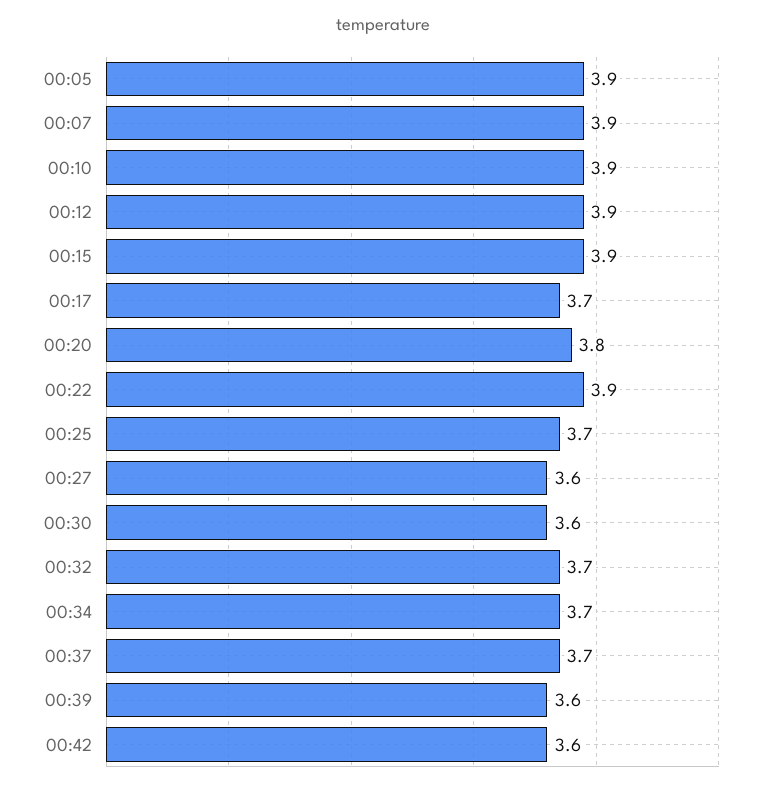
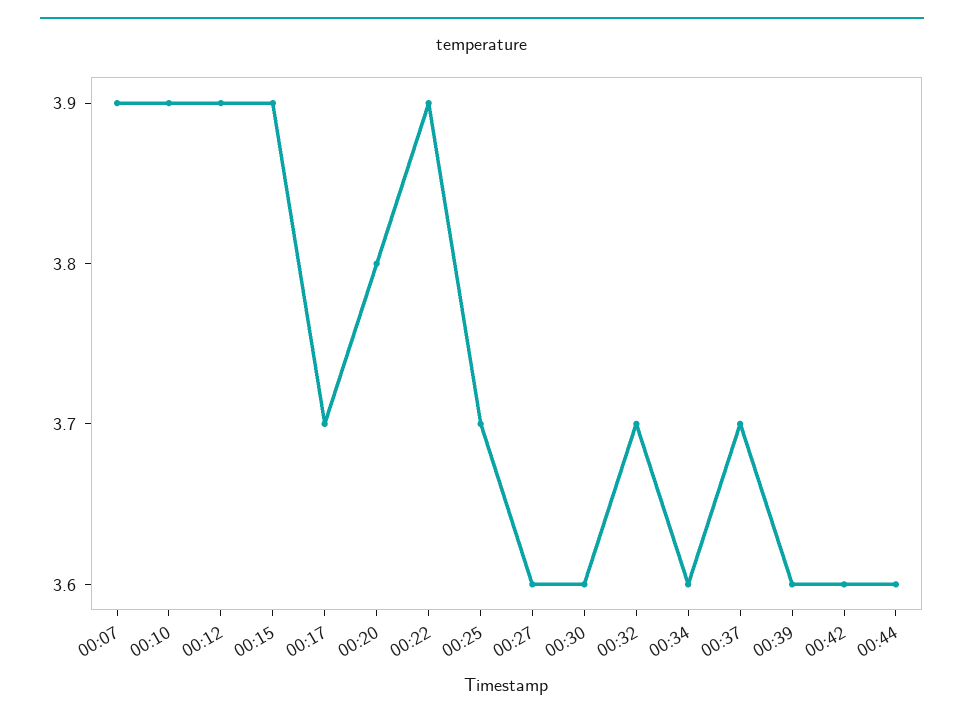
00:05: 3.9 -> none
00:34: 3.7 -> 3.6
00:44: none -> 3.6

